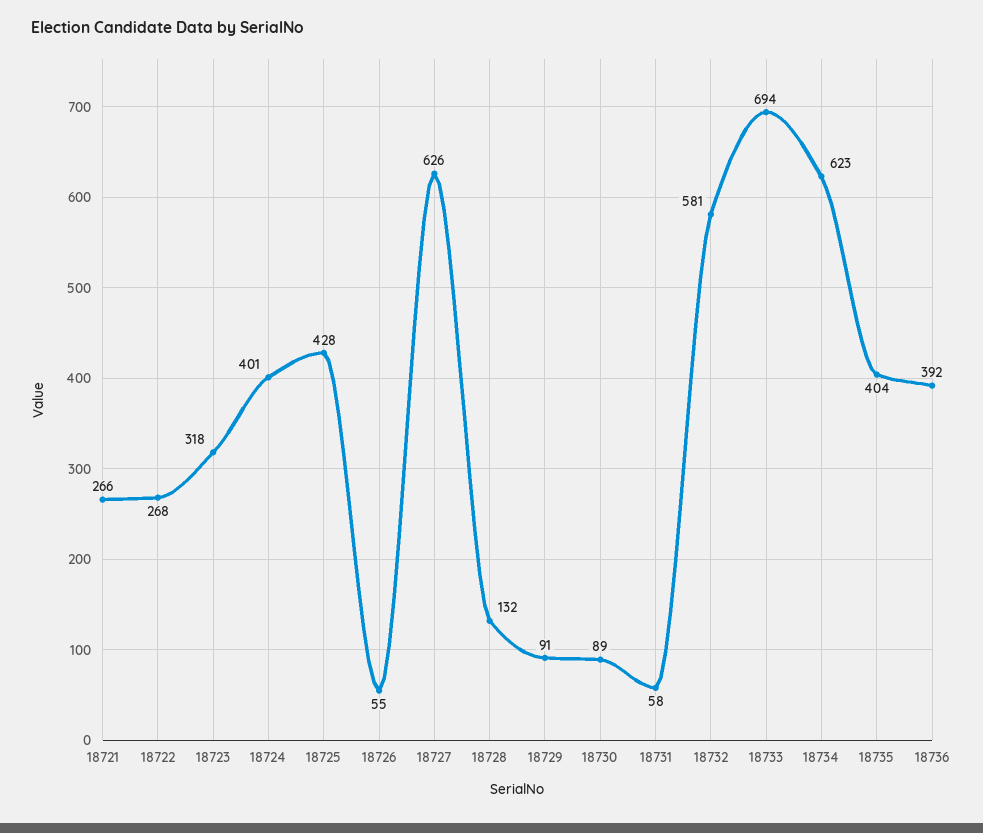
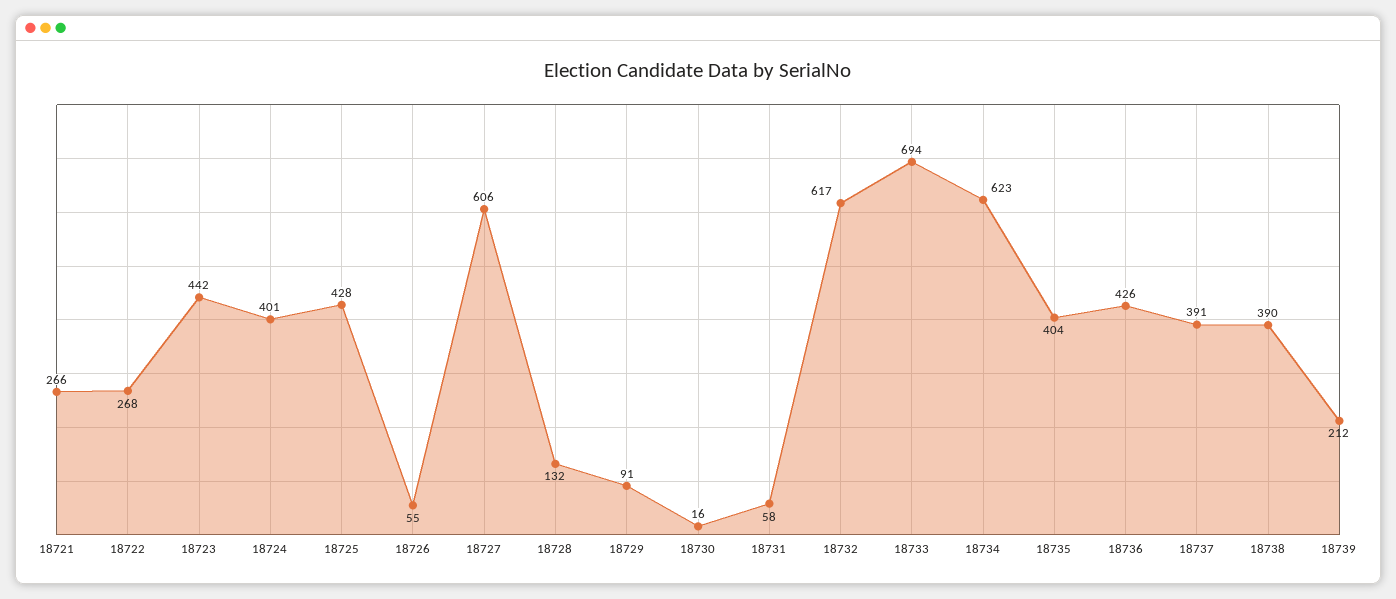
18723: 318 -> 442
18727: 626 -> 606
18730: 89 -> 16
18732: 581 -> 617
18736: 392 -> 426
18737: none -> 391
18738: none -> 390
18739: none -> 212

